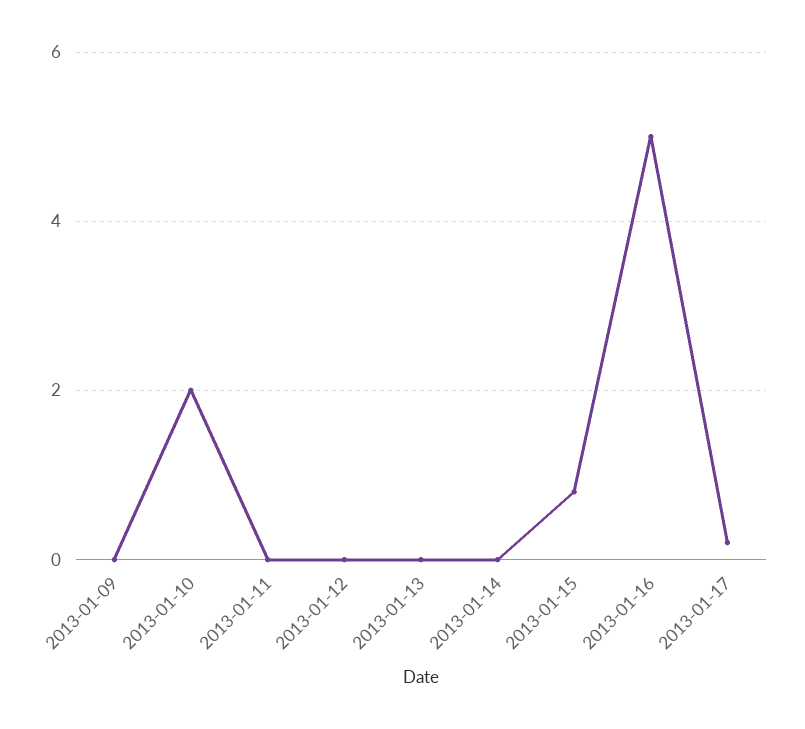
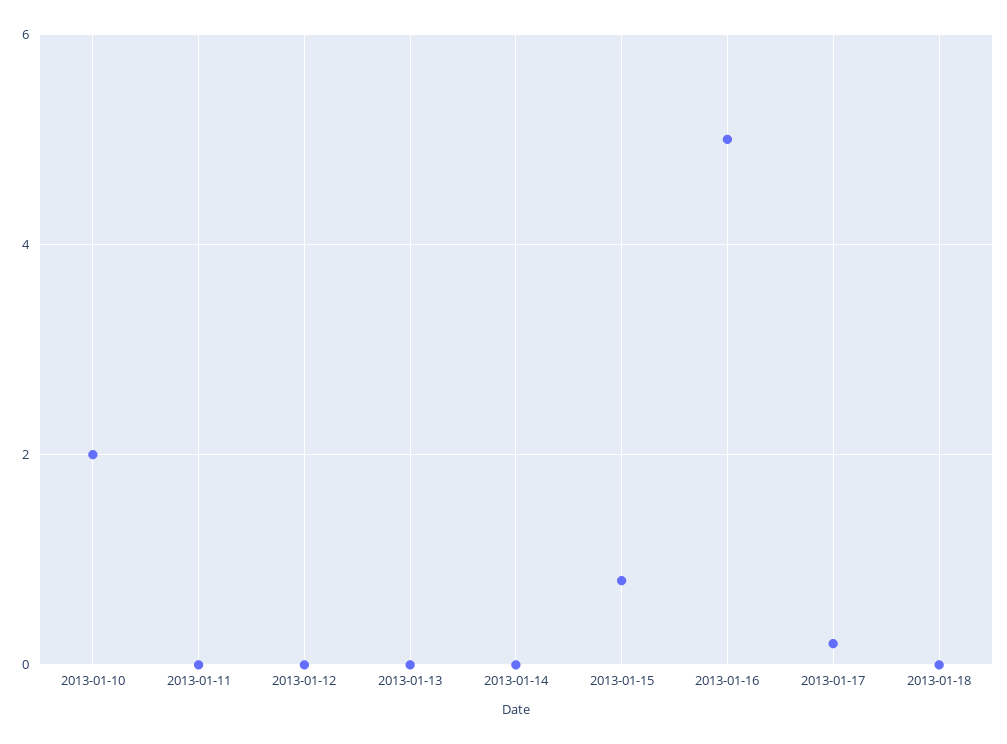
2013-01-09: 0 -> none
2013-01-18: none -> 0

